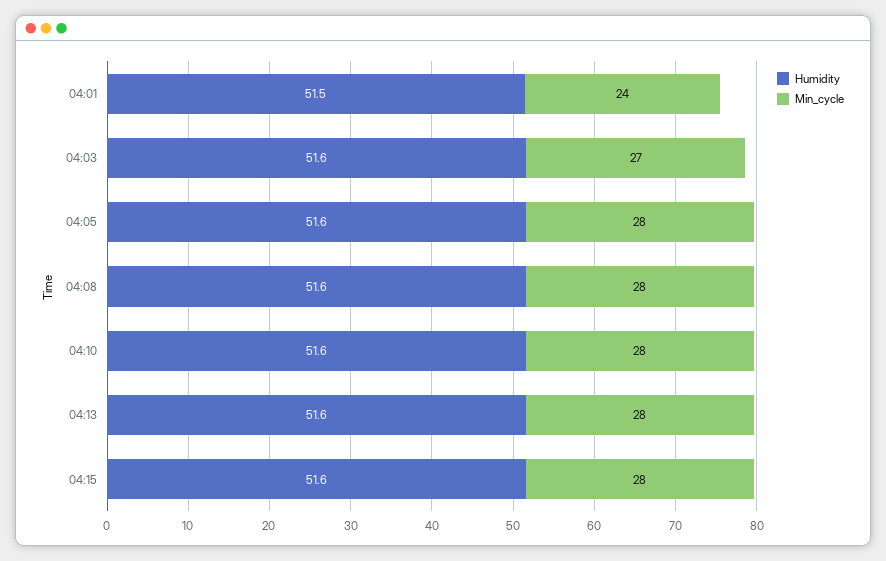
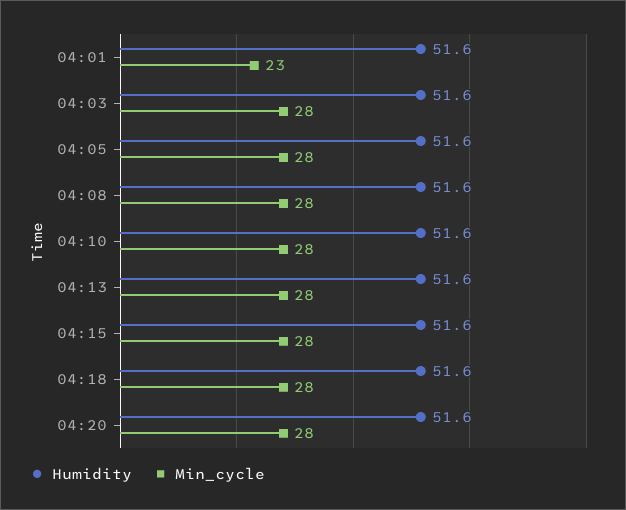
Humidity, 04:01: 51.5 -> 51.6
Min_cycle, 04:01: 24 -> 23
Min_cycle, 04:03: 27 -> 28
Humidity, 04:18: none -> 51.6
Min_cycle, 04:18: none -> 28
Humidity, 04:20: none -> 51.6
Min_cycle, 04:20: none -> 28

